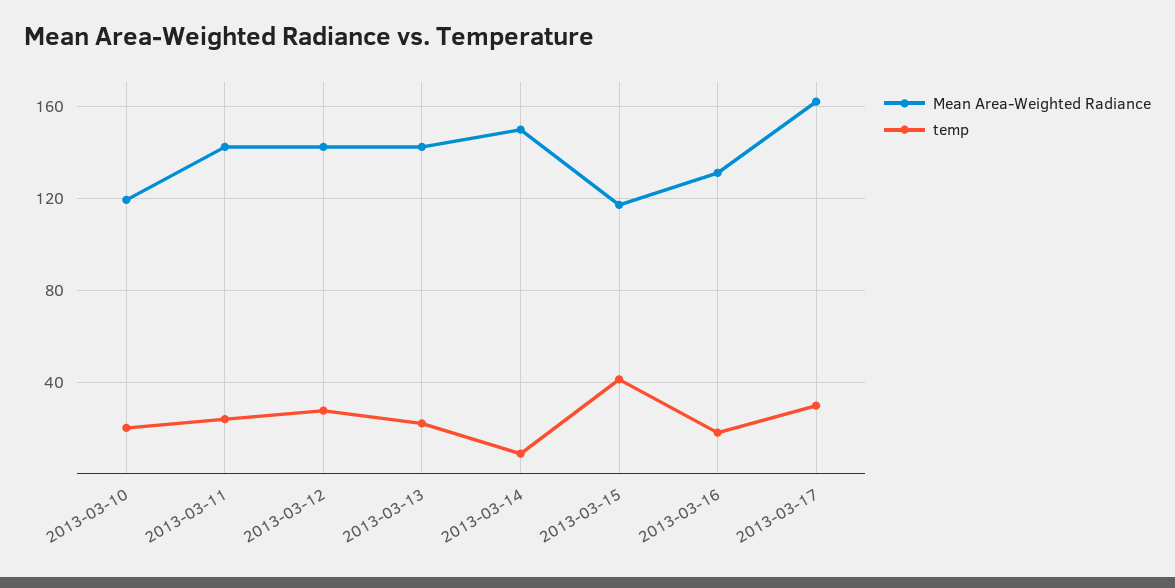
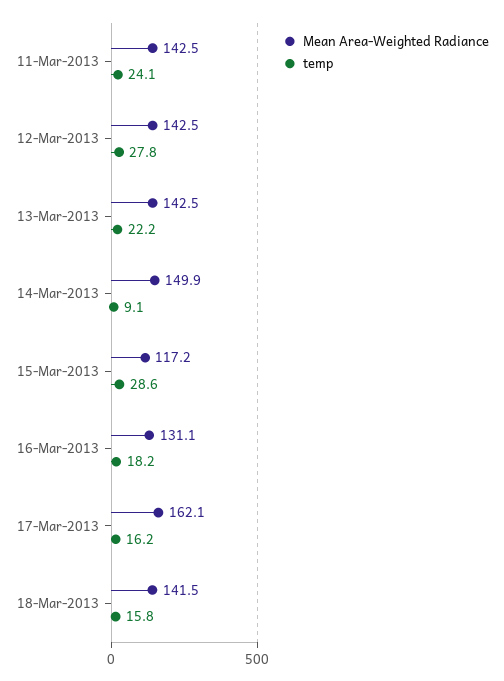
Mean Area-Weighted Radiance, 2013-03-10: 120 -> none
temp, 2013-03-10: 20 -> none
temp, 2013-03-15: 40 -> 28.6
temp, 2013-03-17: 30 -> 16.2
Mean Area-Weighted Radiance, 18-Mar-2013: none -> 141.5
temp, 18-Mar-2013: none -> 15.8

